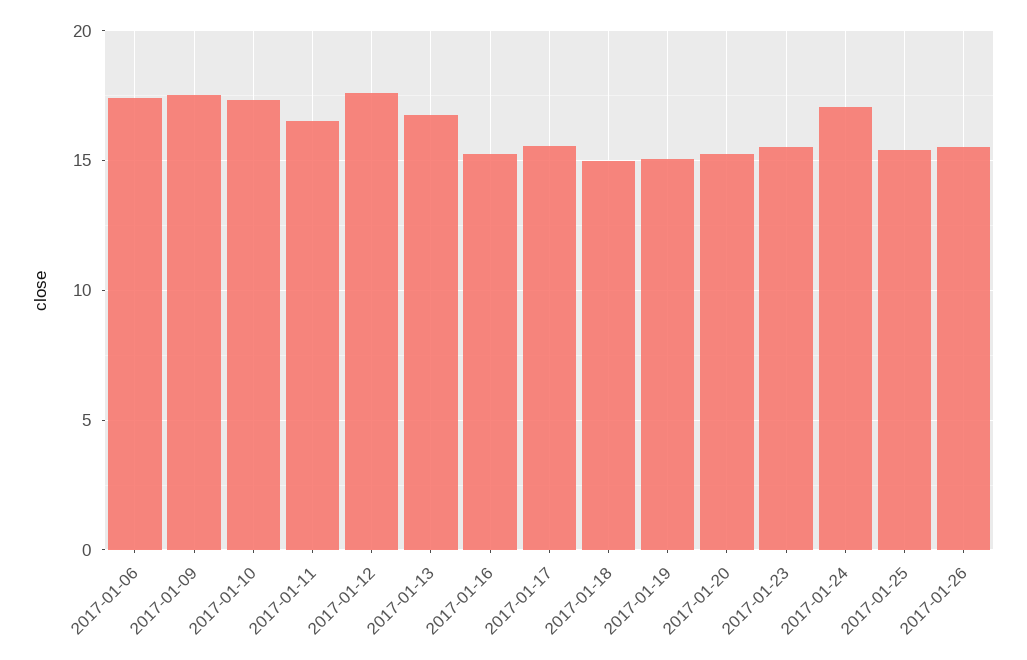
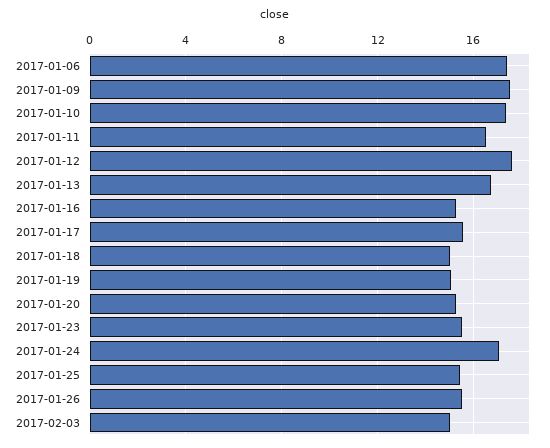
2017-02-03: none -> 15

